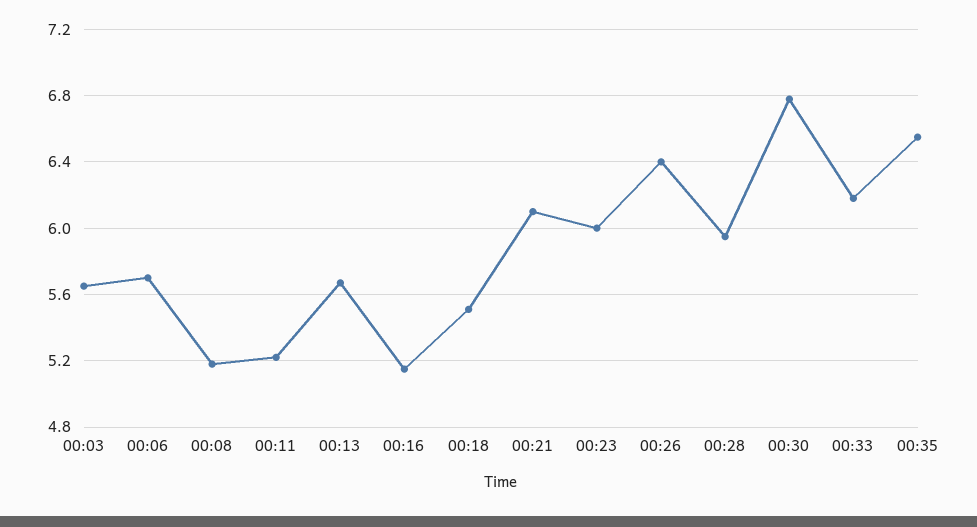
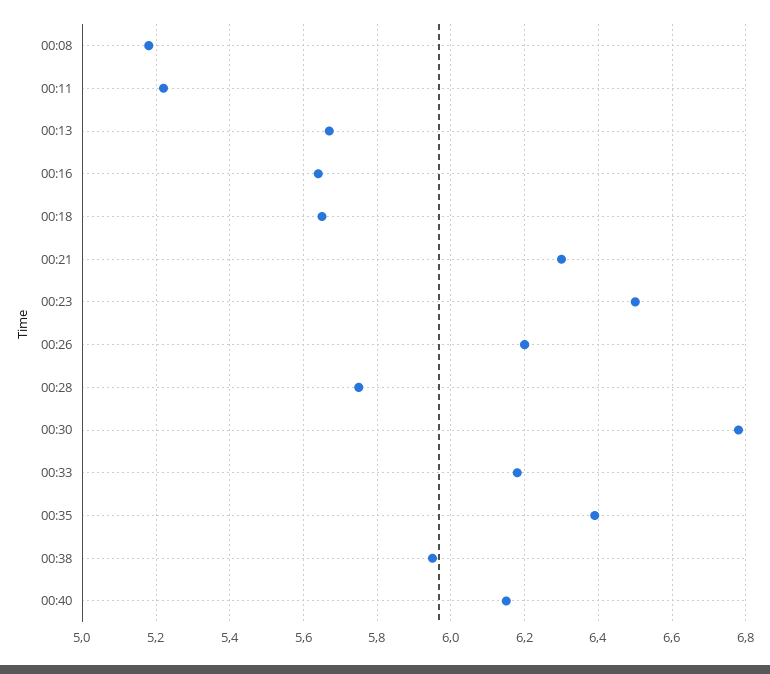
00:03: 5.65 -> none
00:06: 5.7 -> none
00:16: 5.15 -> 5.65
00:18: 5.5 -> 5.65
00:21: 6.1 -> 6.3
00:23: 6 -> 6.5
00:26: 6.4 -> 6.2
00:28: 5.95 -> 5.75
00:35: 6.55 -> 6.4
00:38: none -> 5.95
00:40: none -> 6.15

